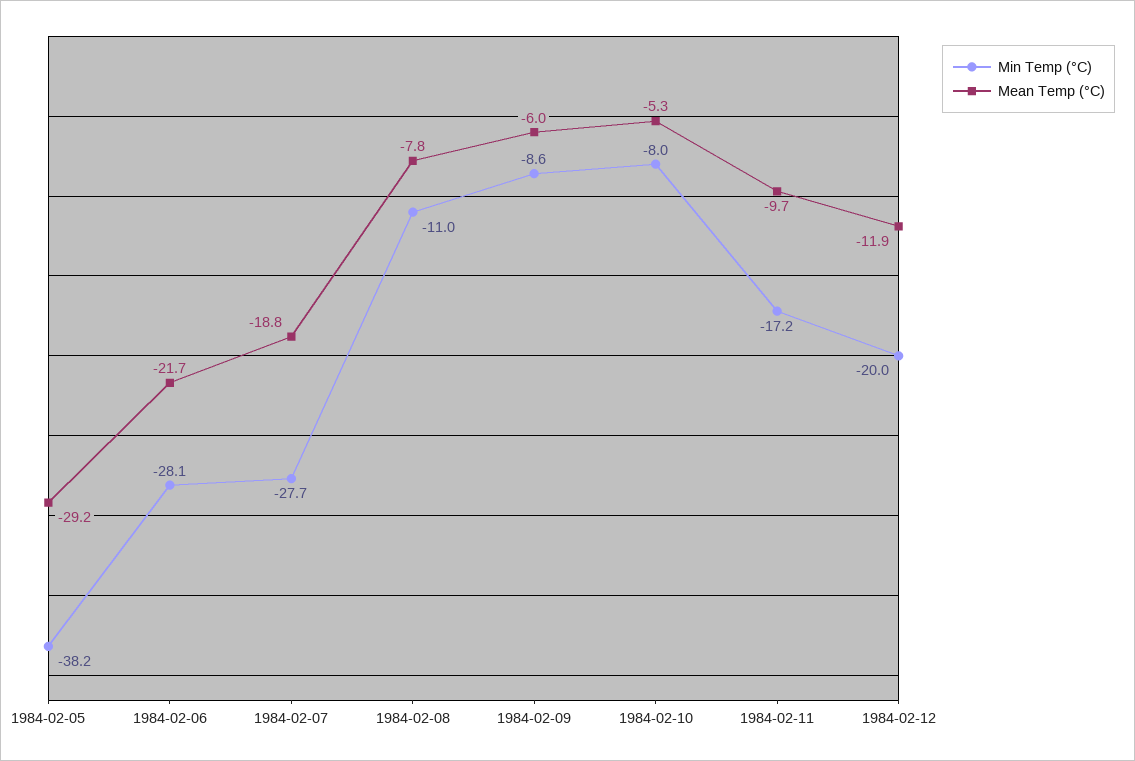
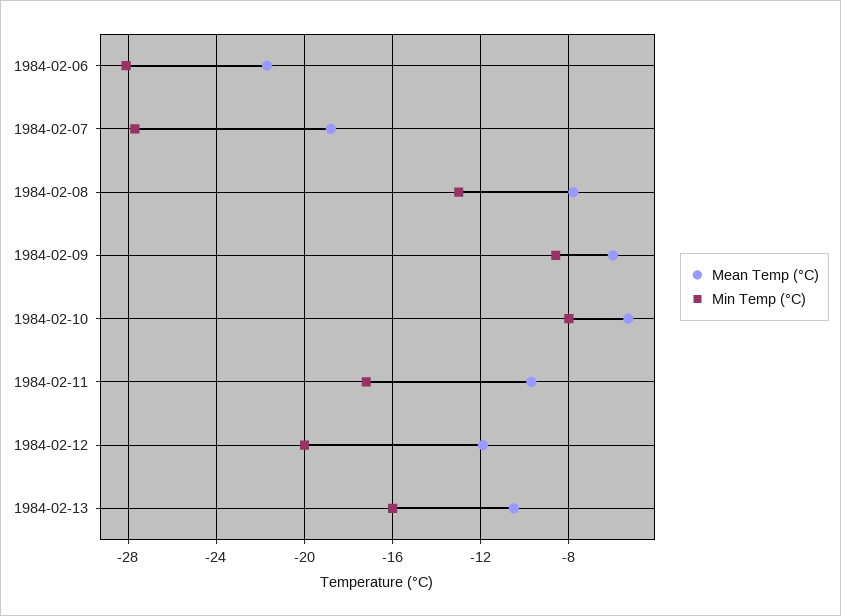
Min Temp (°C), 1984-02-05: -38.2 -> none
Mean Temp (°C), 1984-02-05: -29.2 -> none
Min Temp (°C), 1984-02-08: -11 -> -13
Mean Temp (°C), 1984-02-13: none -> -10.5
Min Temp (°C), 1984-02-13: none -> -16

